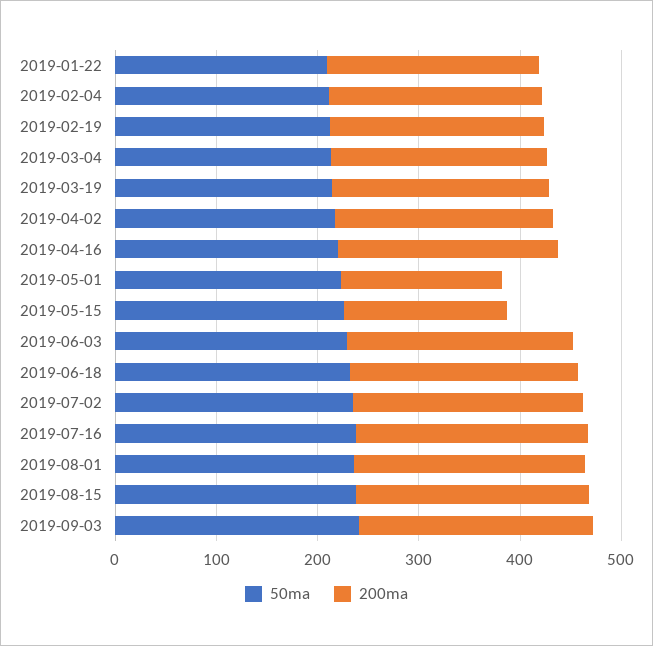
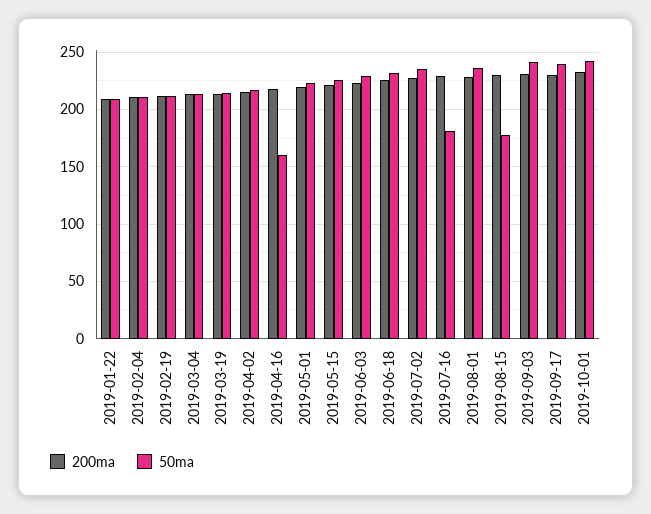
50ma, 2019-04-16: 220 -> 160
200ma, 2019-05-01: 160 -> 220
200ma, 2019-05-15: 160 -> 220
50ma, 2019-07-16: 240 -> 180
50ma, 2019-08-15: 240 -> 180
200ma, 2019-09-17: none -> 230
50ma, 2019-09-17: none -> 240
200ma, 2019-10-01: none -> 230
50ma, 2019-10-01: none -> 240

